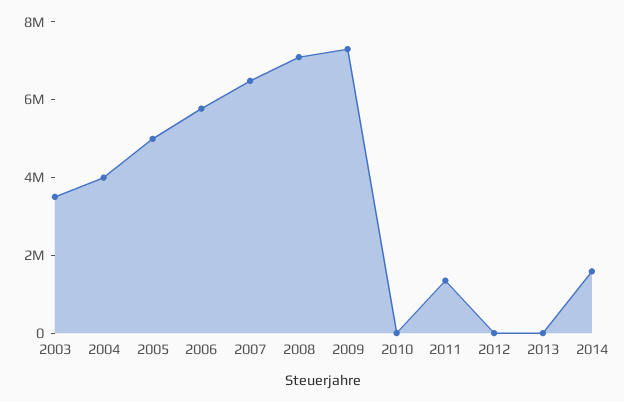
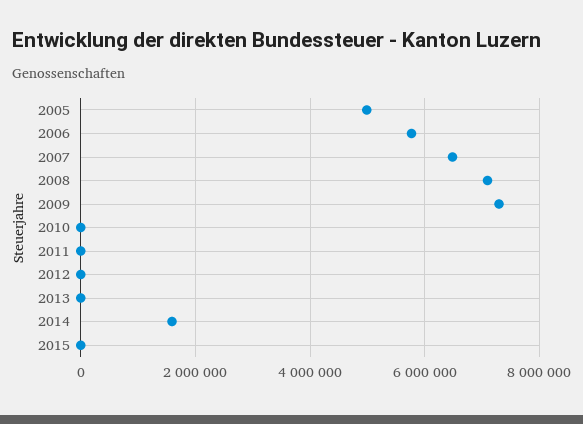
2003: 3500000 -> none
2004: 4000000 -> none
2011: 1500000 -> 0
2015: none -> 0

